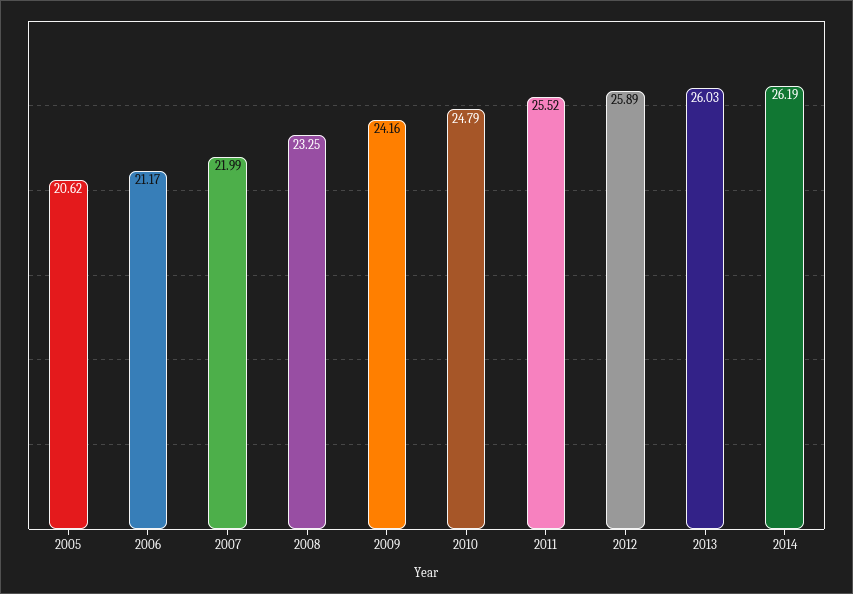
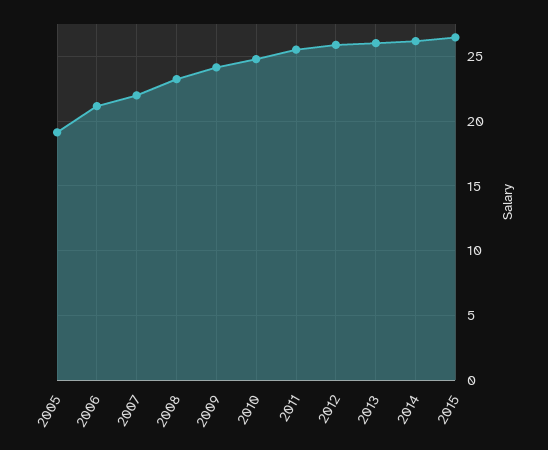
2005: 20.62 -> 19
2015: none -> 26.5

